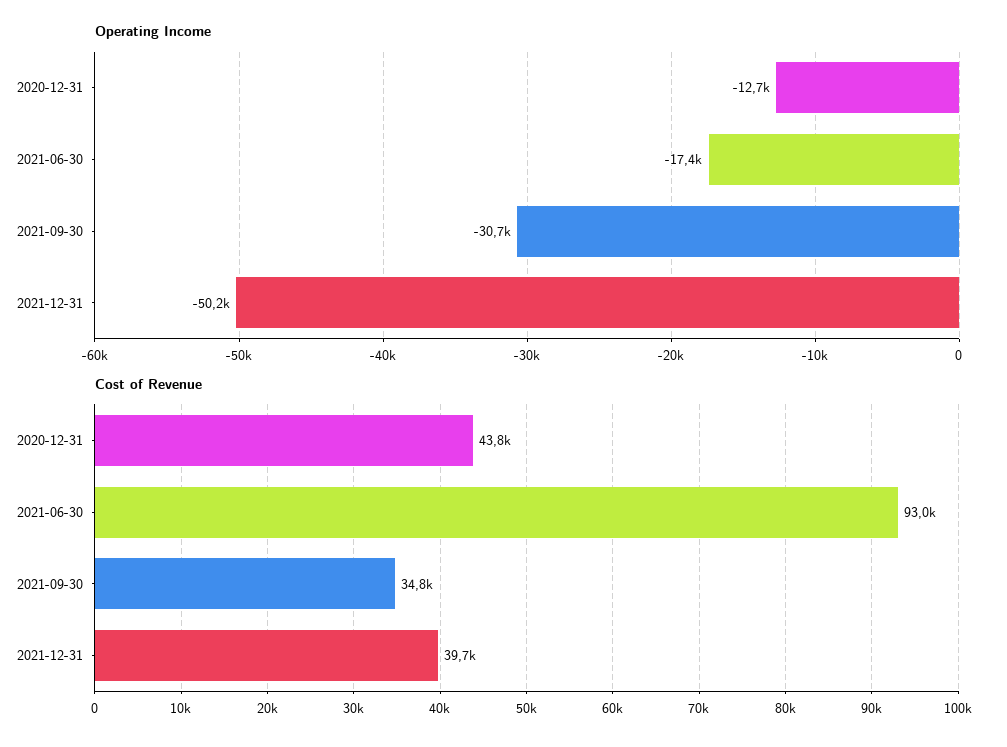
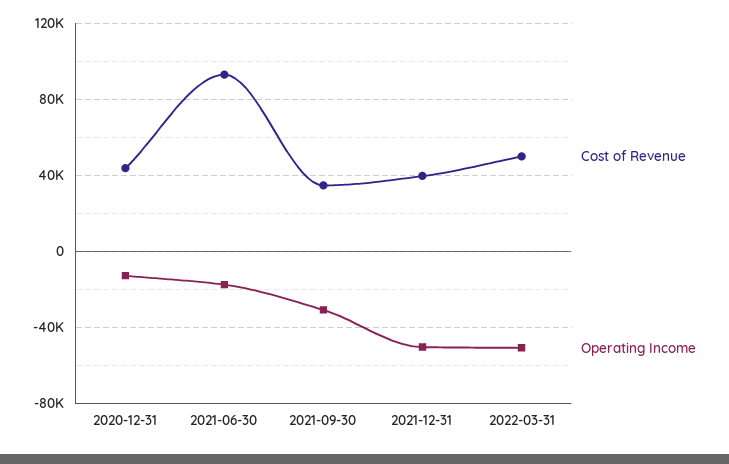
Cost of Revenue, 2022-03-31: none -> 50000
Operating Income, 2022-03-31: none -> -50000

